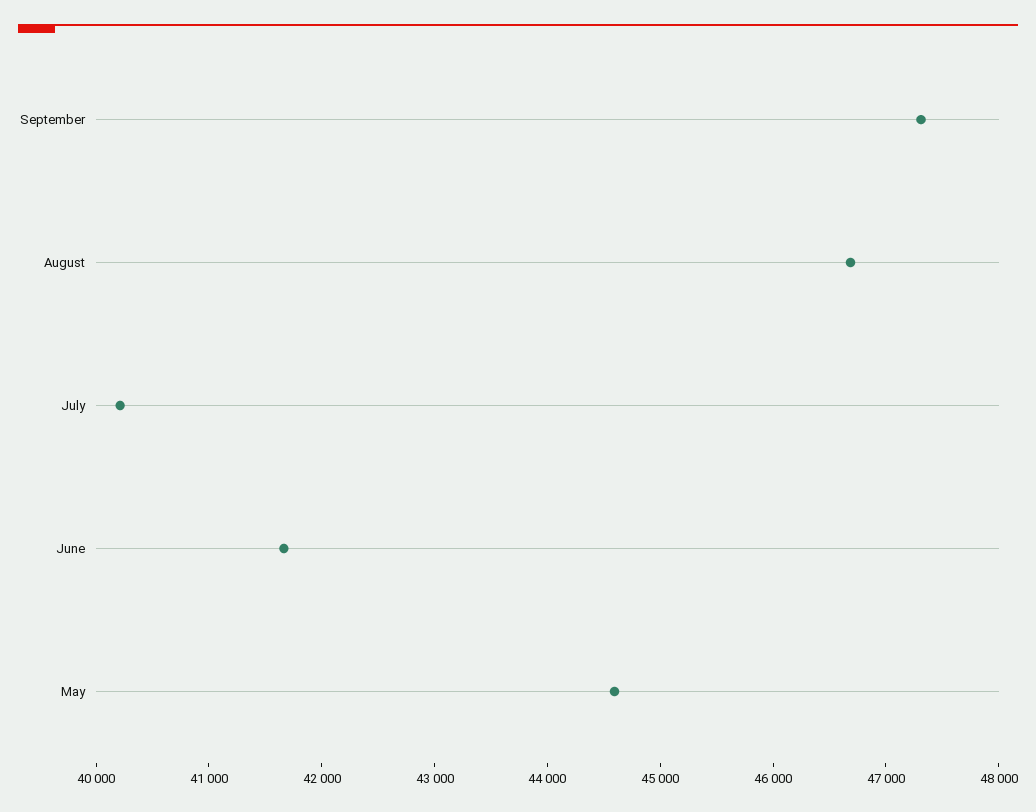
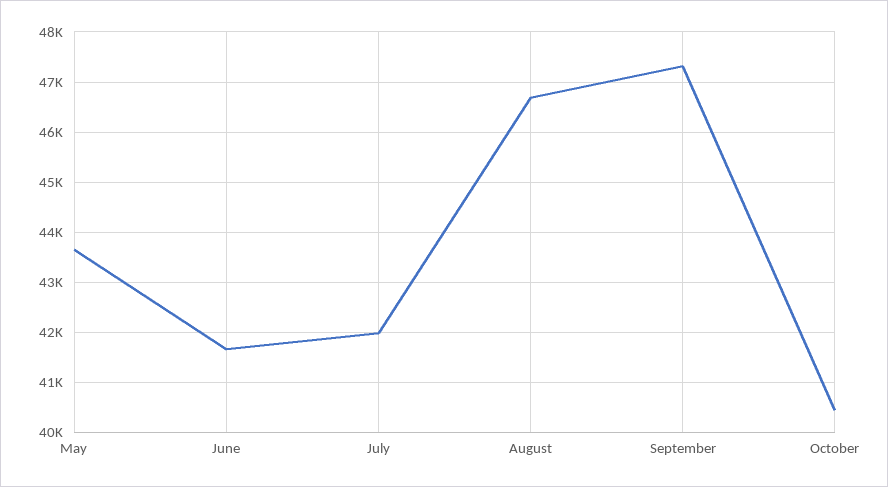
July: 40200 -> 42000
May: 44600 -> 43600
October: none -> 40400

